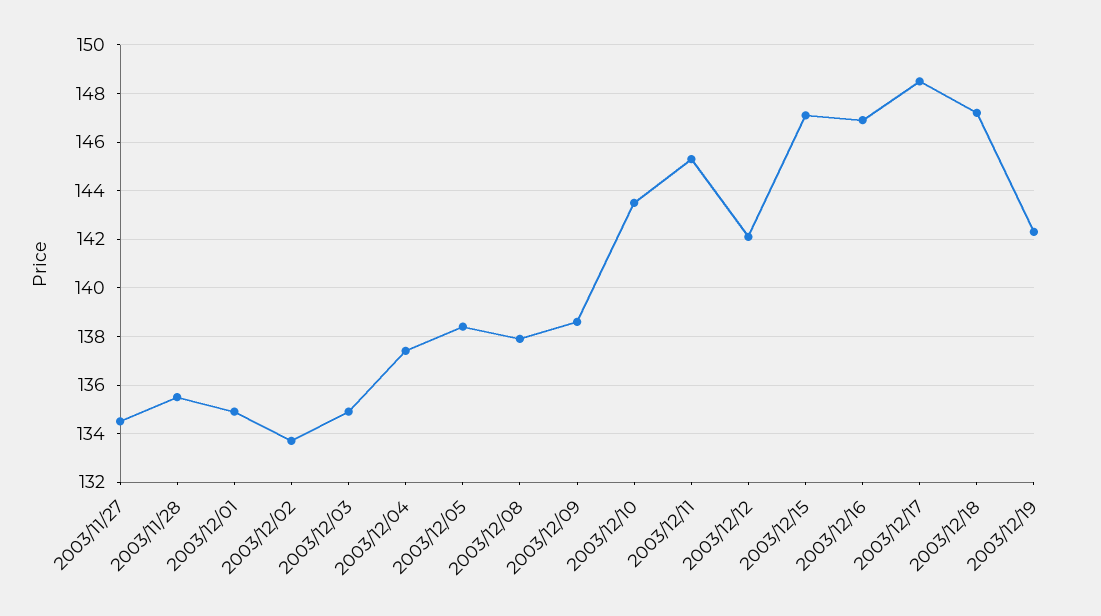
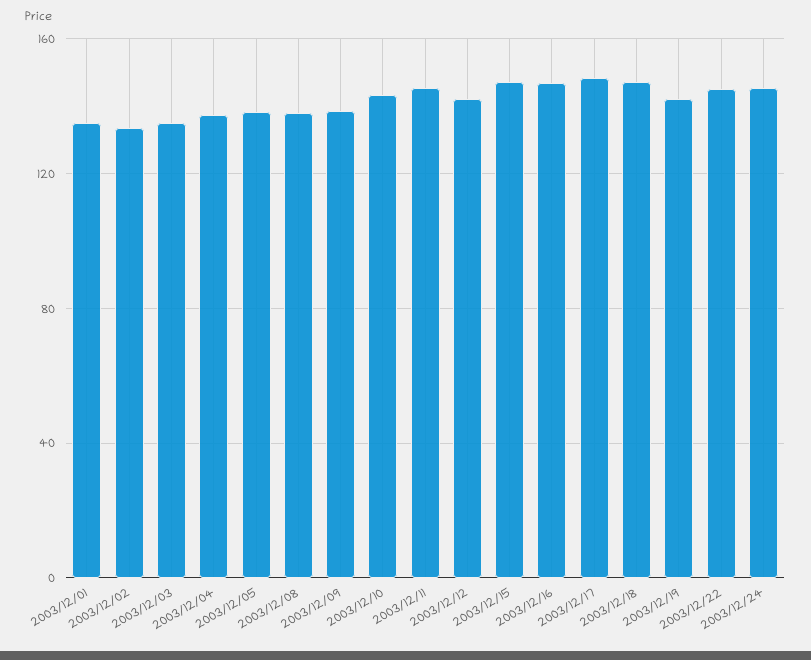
2003/11/27: 134.5 -> none
2003/11/28: 135.5 -> none
2003/12/22: none -> 145
2003/12/24: none -> 145

